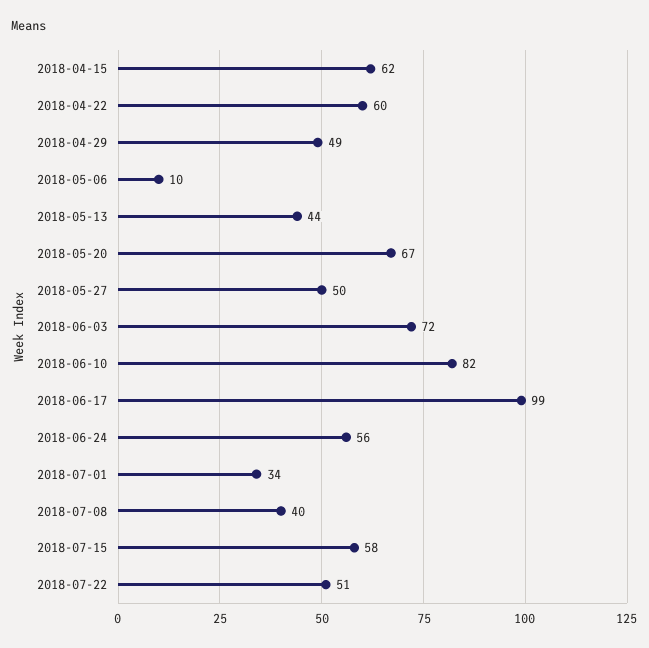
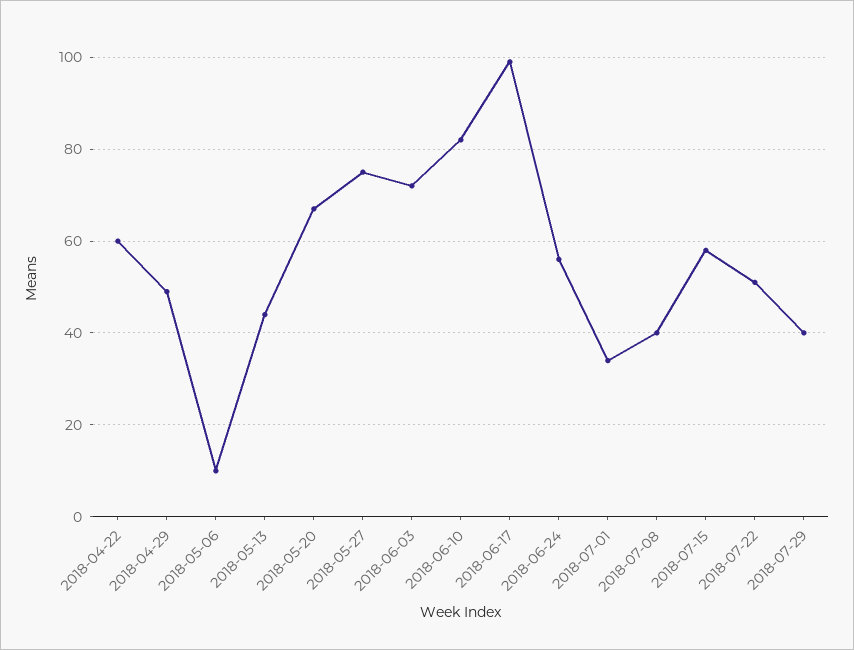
2018-04-15: 62 -> none
2018-05-27: 50 -> 75
2018-07-29: none -> 40

